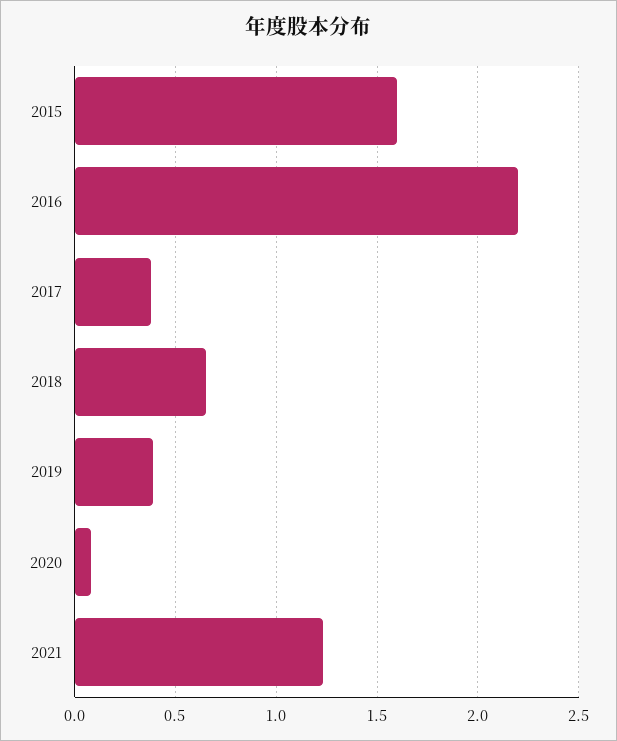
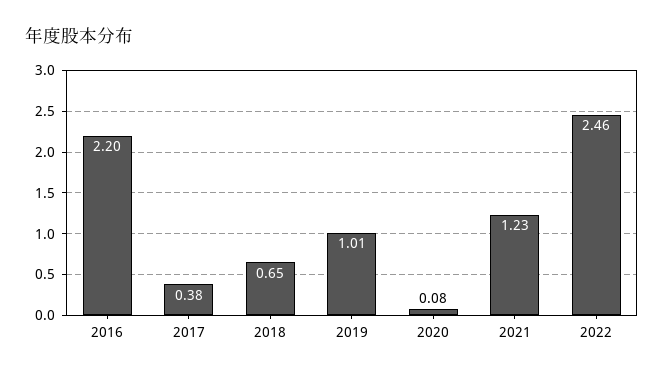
2015: 1.6 -> none
2019: 0.4 -> 1.01
2022: none -> 2.46

